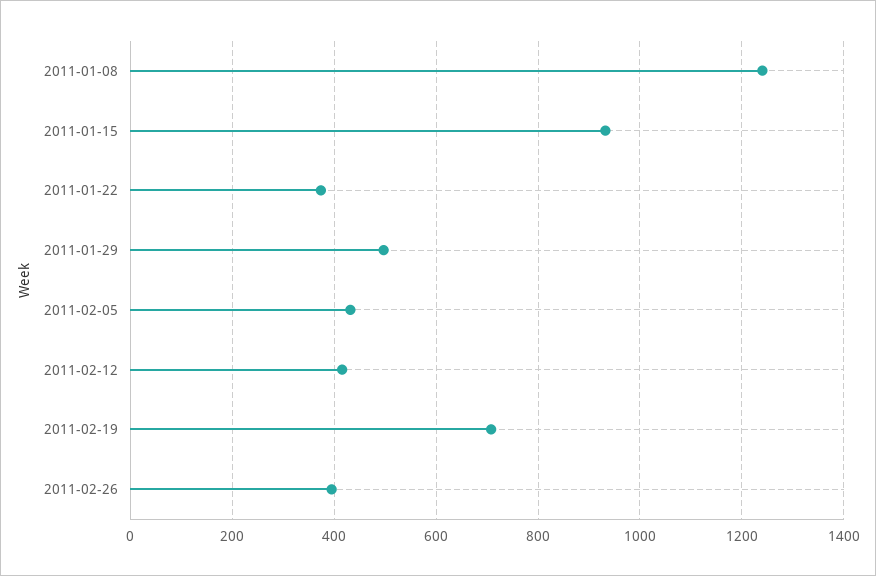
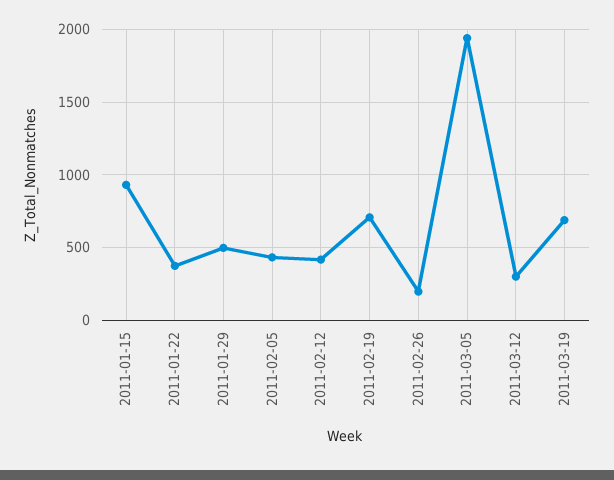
2011-01-08: 1240 -> none
2011-02-26: 400 -> 200
2011-03-05: none -> 1950
2011-03-12: none -> 300
2011-03-19: none -> 700

